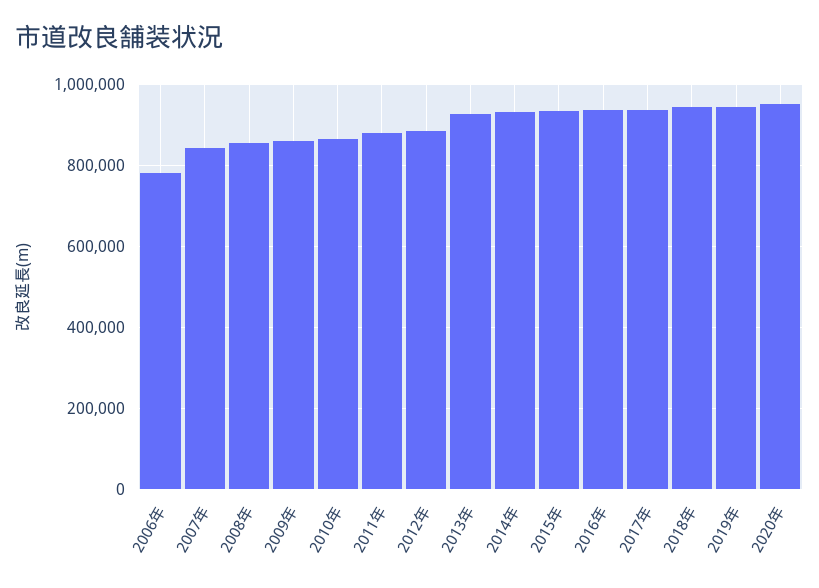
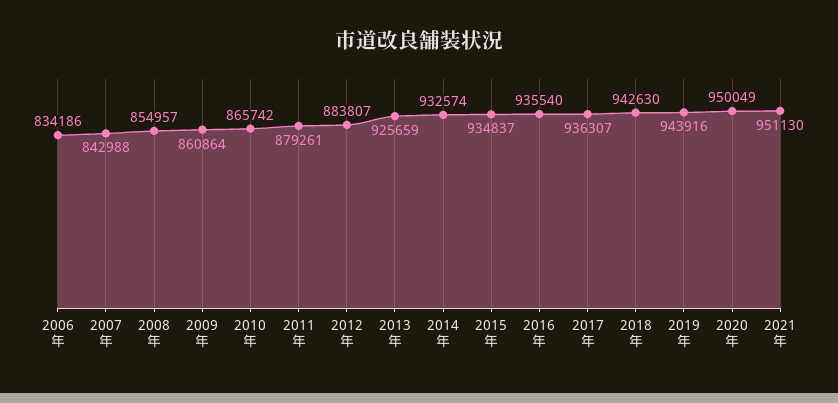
2006年: 780000 -> 834186
2021年: none -> 951130

